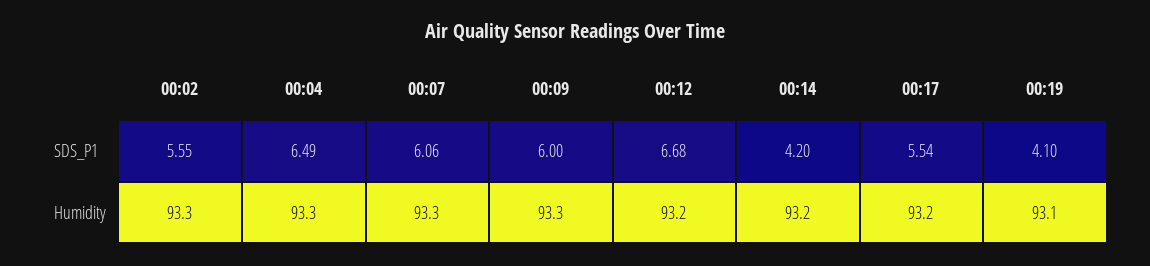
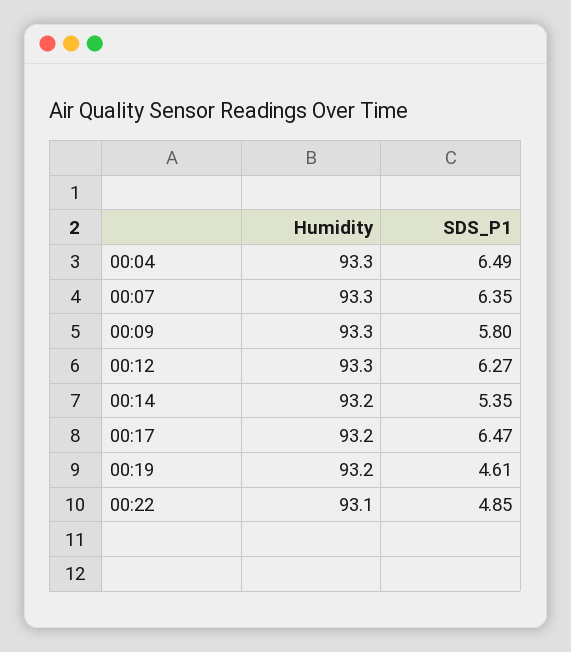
00:02, SDS_P1: 5.55 -> none
00:07, SDS_P1: 6.06 -> 6.35
00:09, SDS_P1: 6 -> 5.8
00:12, SDS_P1: 6.68 -> 6.27
00:14, SDS_P1: 4.2 -> 5.35
00:17, SDS_P1: 5.54 -> 6.47
00:19, SDS_P1: 4.1 -> 4.61
00:02, Humidity: 93.3 -> none
00:12, Humidity: 93.2 -> 93.3
00:19, Humidity: 93.1 -> 93.2
00:22, Humidity: none -> 93.1
00:22, SDS_P1: none -> 4.85

